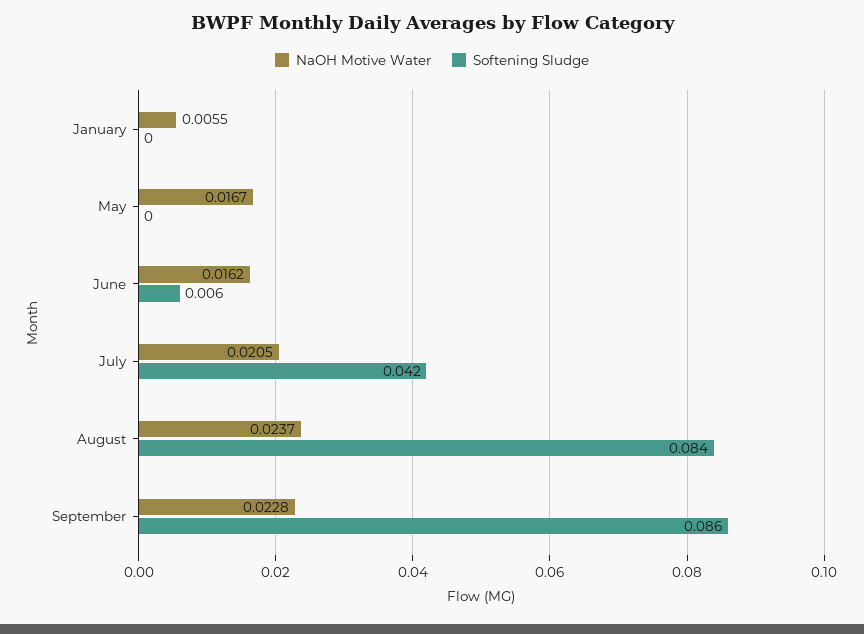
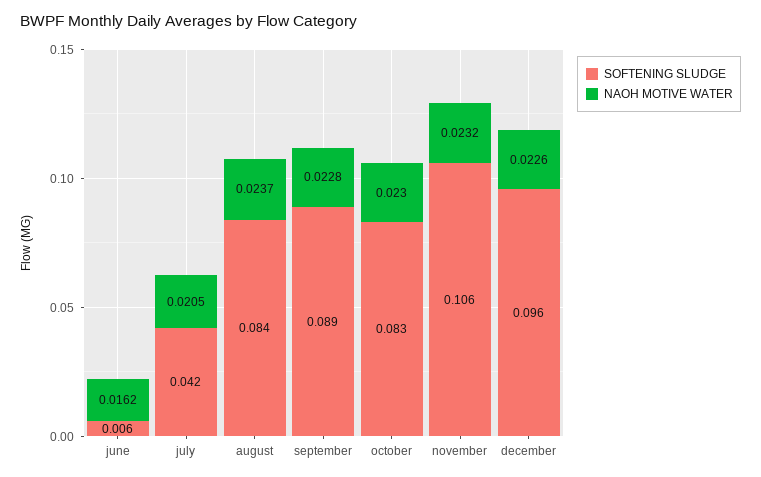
NaOH Motive Water, January: 0.0055 -> none
Softening Sludge, January: 0 -> none
NaOH Motive Water, May: 0.0167 -> none
Softening Sludge, May: 0 -> none
Softening Sludge, September: 0.086 -> 0.089
Softening Sludge, october: none -> 0.083
NaOH Motive Water, october: none -> 0.023
Softening Sludge, november: none -> 0.106
NaOH Motive Water, november: none -> 0.0232
Softening Sludge, december: none -> 0.096
NaOH Motive Water, december: none -> 0.0226

